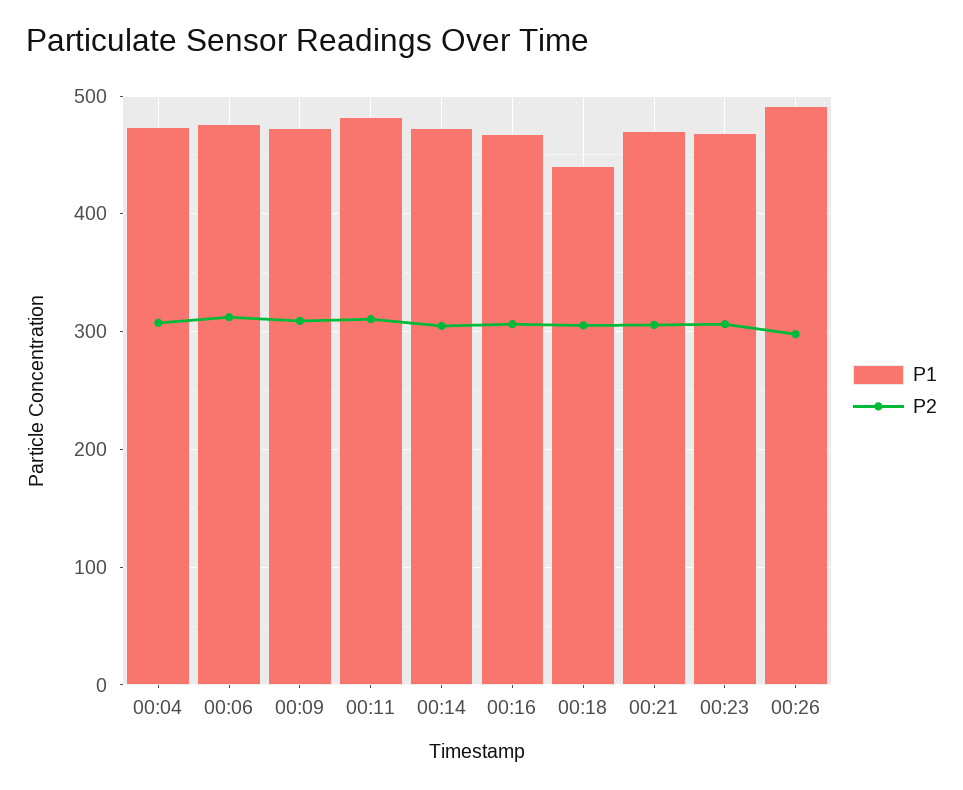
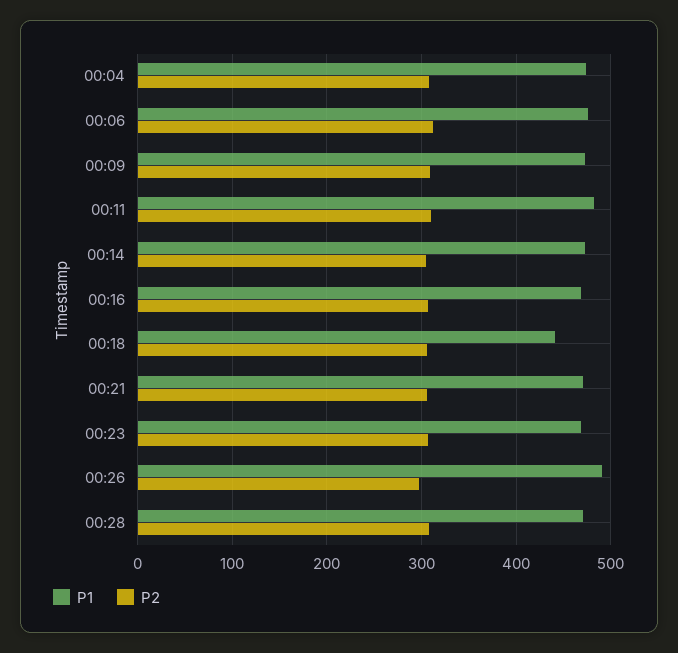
P1, 00:28: none -> 470
P2, 00:28: none -> 310

